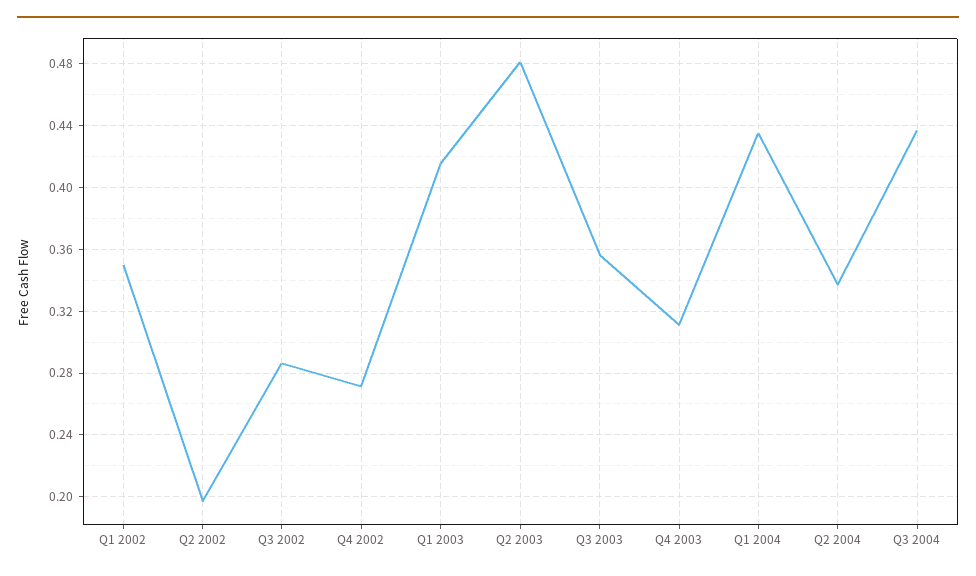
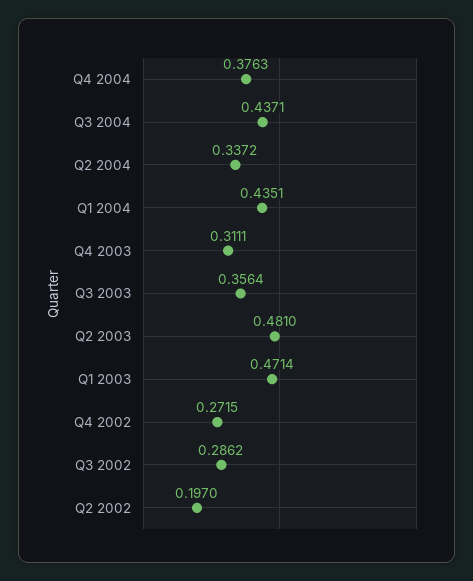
Q1 2002: 0.35 -> none
Q1 2003: 0.415 -> 0.4714
Q4 2004: none -> 0.3763

